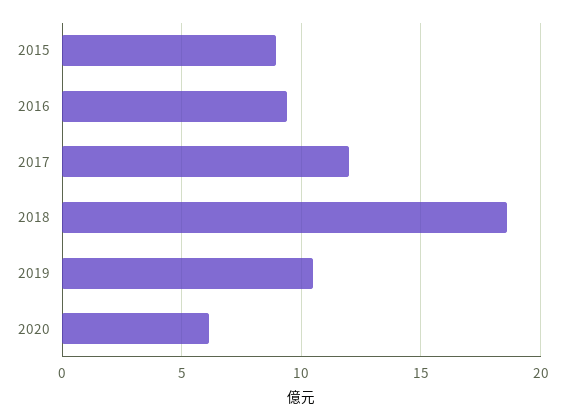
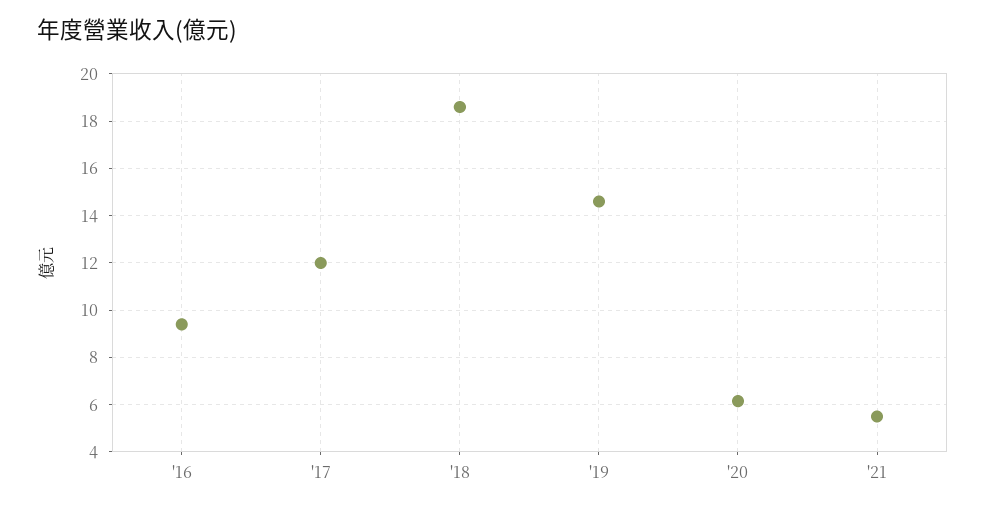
2015: 9 -> none
2019: 10.5 -> 14.5
'21: none -> 5.5

